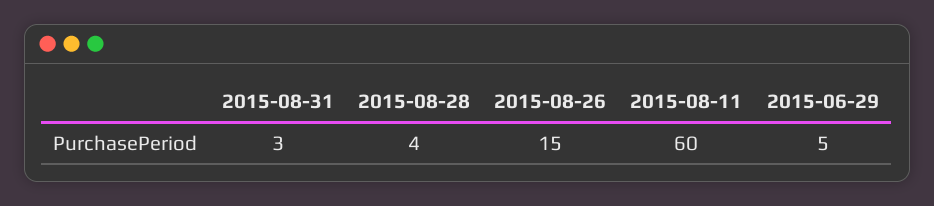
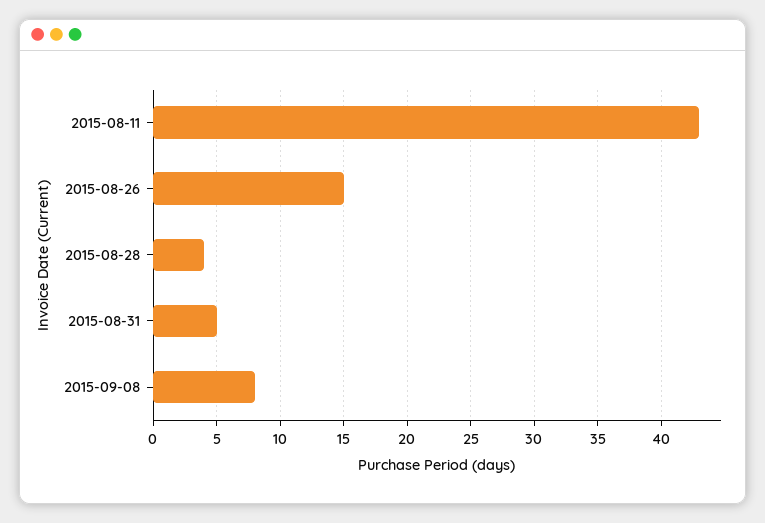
2015-08-31: 3 -> 5
2015-08-11: 60 -> 43
2015-06-29: 5 -> none
2015-09-08: none -> 8

